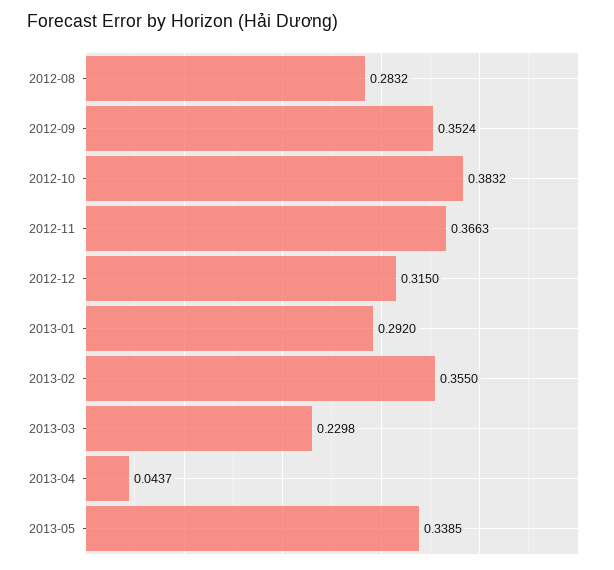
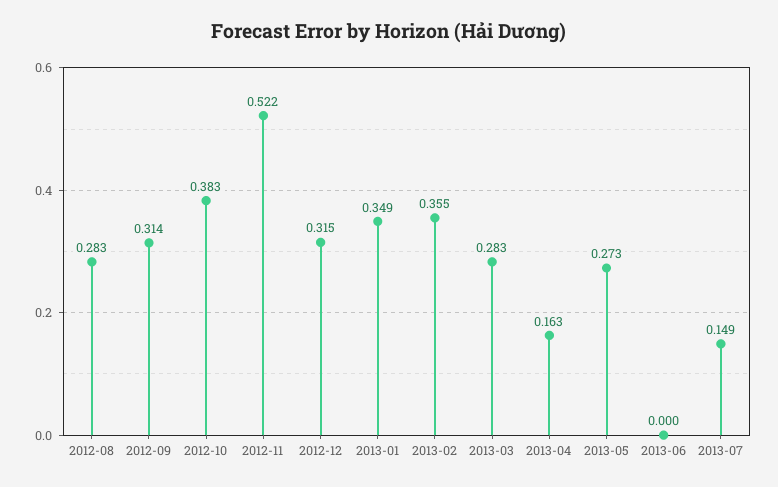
2012-09: 0.3524 -> 0.314
2012-11: 0.3663 -> 0.522
2013-01: 0.292 -> 0.349
2013-03: 0.2298 -> 0.283
2013-04: 0.0437 -> 0.163
2013-05: 0.3385 -> 0.273
2013-06: none -> 0
2013-07: none -> 0.149

